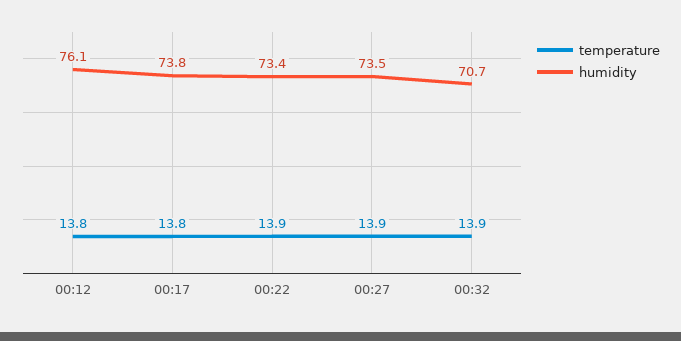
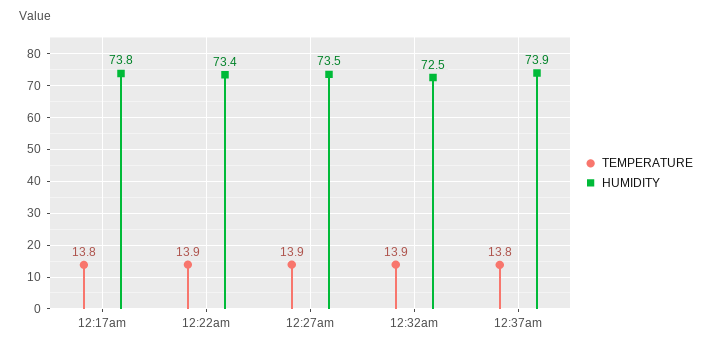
temperature, 00:12: 13.8 -> none
humidity, 00:12: 76.1 -> none
humidity, 00:32: 70.7 -> 72.5
temperature, 12:37am: none -> 13.8
humidity, 12:37am: none -> 73.9

